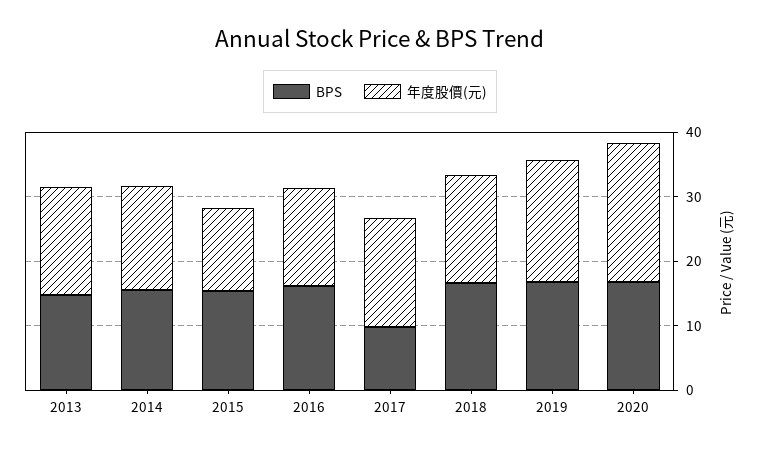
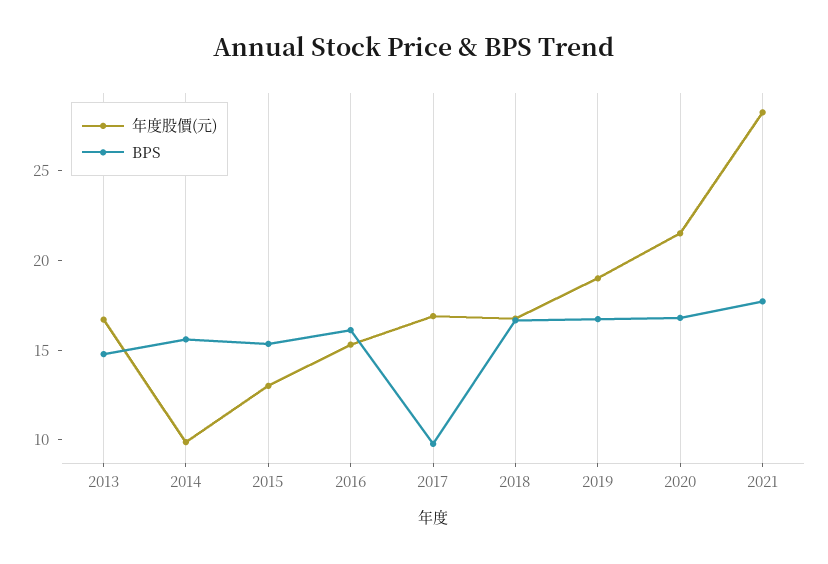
年度股價(元), 2014: 16 -> 10
年度股價(元), 2021: none -> 28
BPS, 2021: none -> 18

